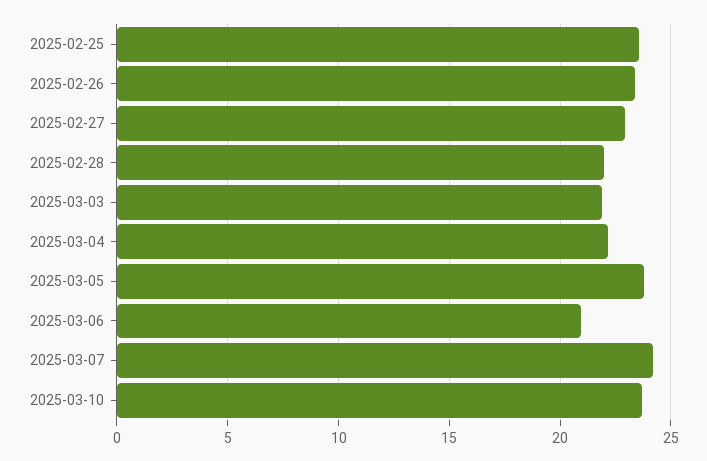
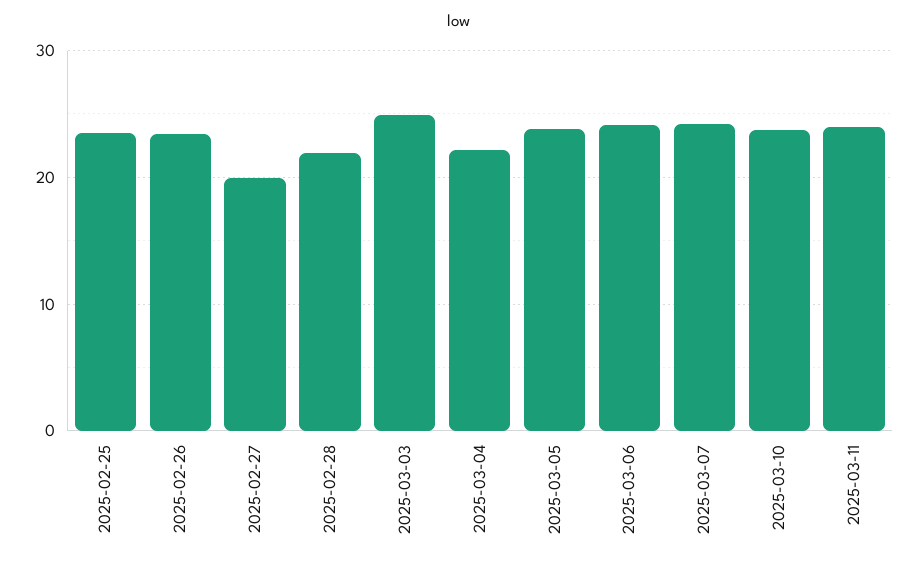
2025-02-27: 23 -> 20
2025-03-03: 22 -> 25
2025-03-06: 21 -> 24
2025-03-11: none -> 24

